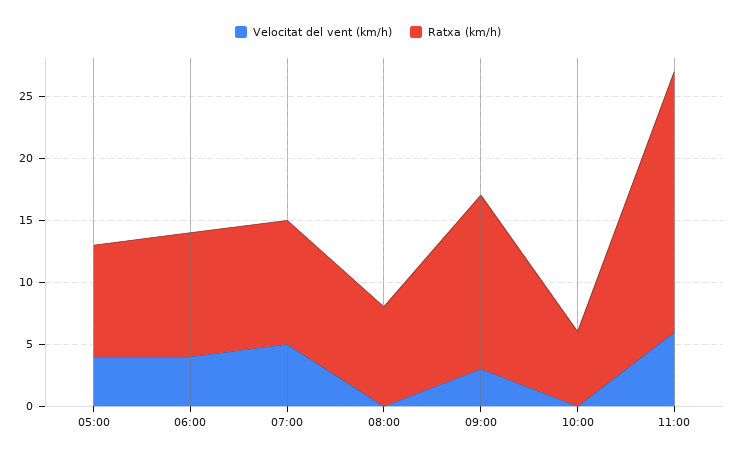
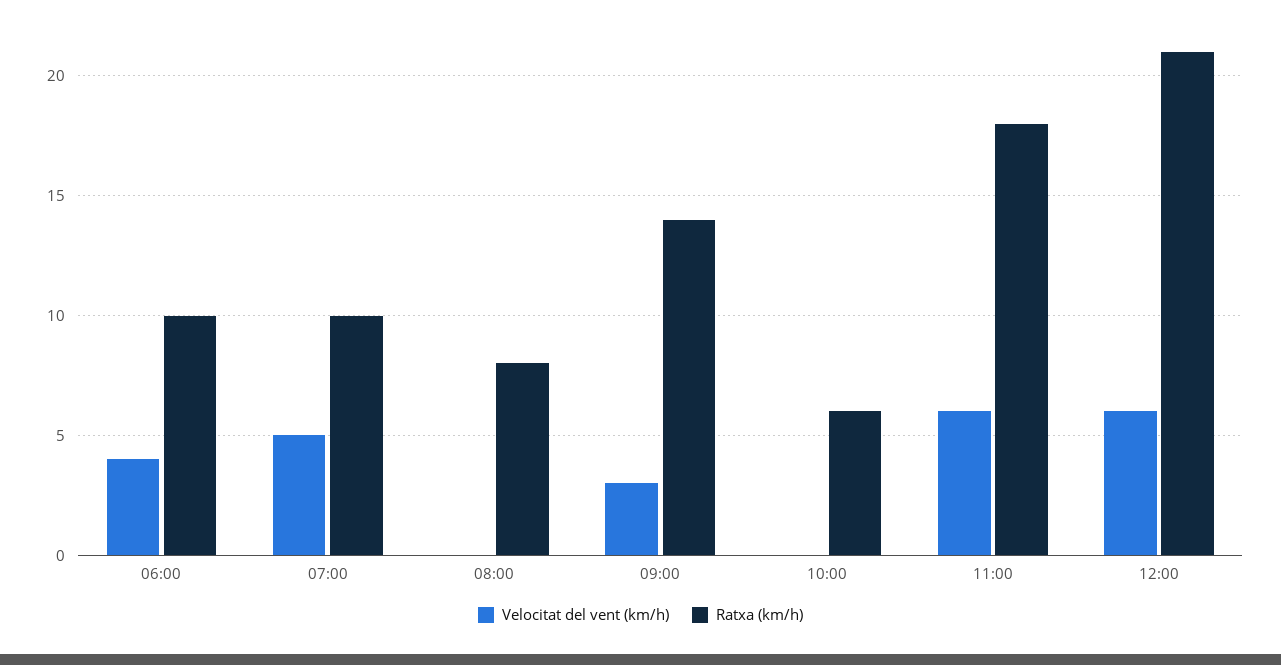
Velocitat del vent (km/h), 05:00: 4 -> none
Ratxa (km/h), 05:00: 9 -> none
Ratxa (km/h), 11:00: 21 -> 18
Velocitat del vent (km/h), 12:00: none -> 6
Ratxa (km/h), 12:00: none -> 21

